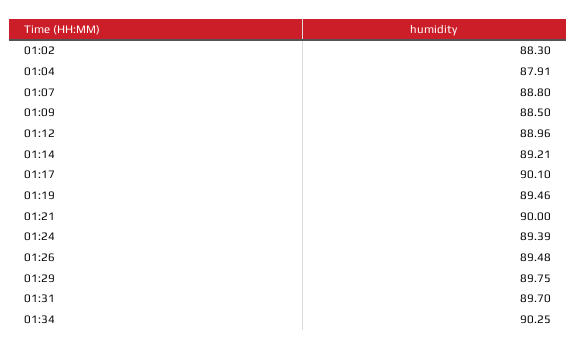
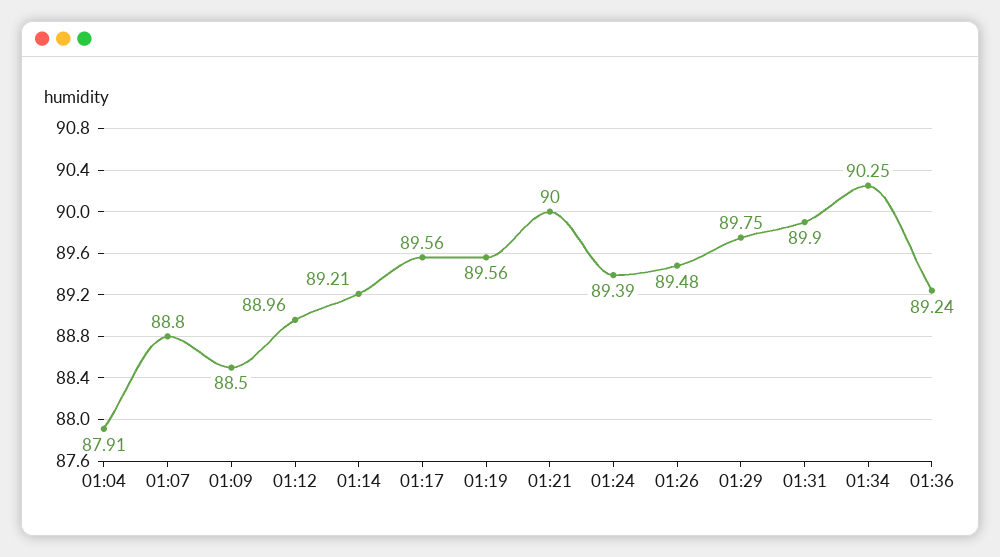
01:02: 88.3 -> none
01:17: 90.1 -> 89.56
01:19: 89.46 -> 89.56
01:31: 89.7 -> 89.9
01:36: none -> 89.24

